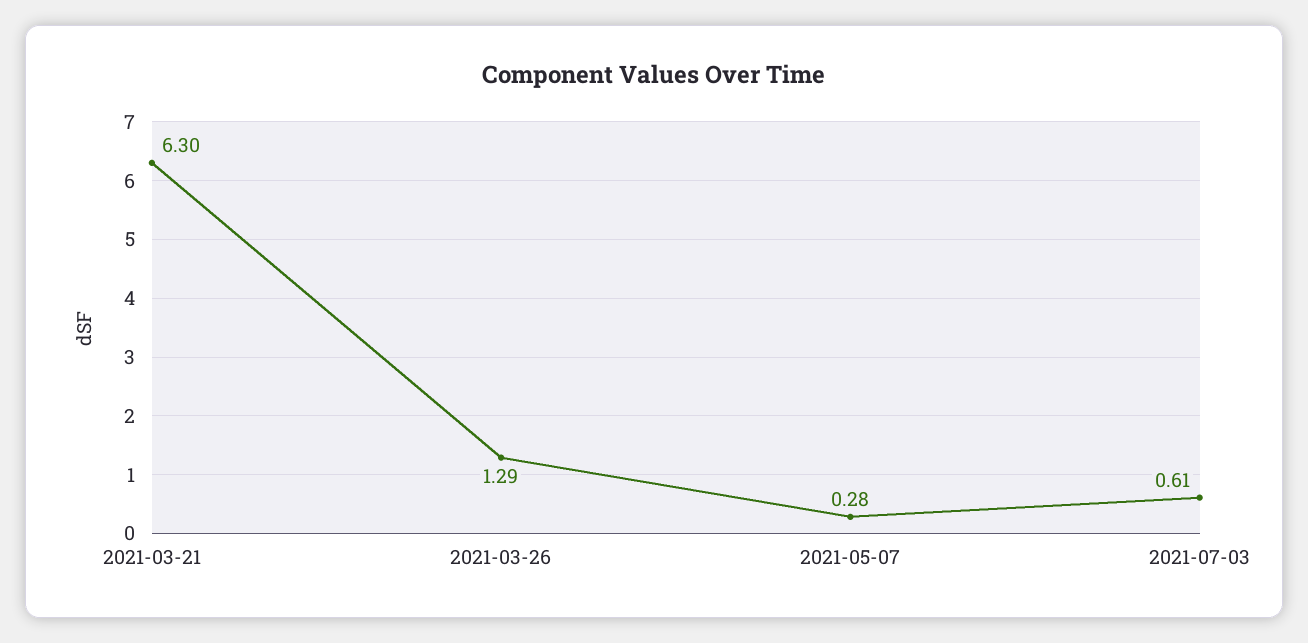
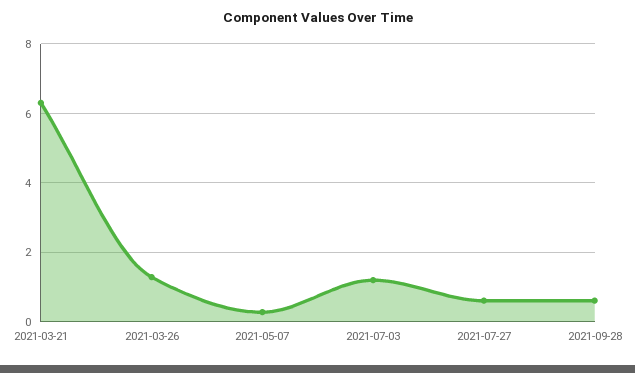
2021-07-03: 0.61 -> 1.2
2021-07-27: none -> 0.6
2021-09-28: none -> 0.6

